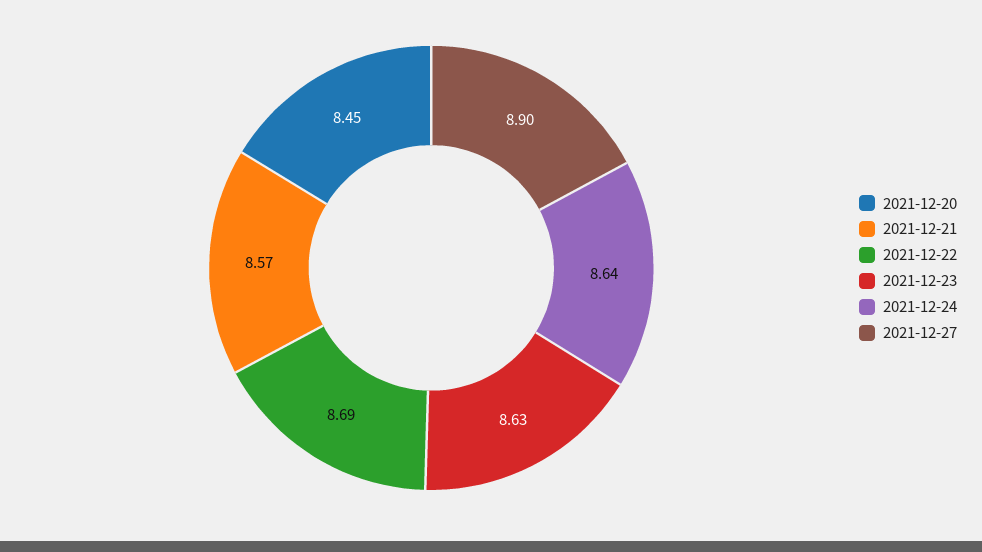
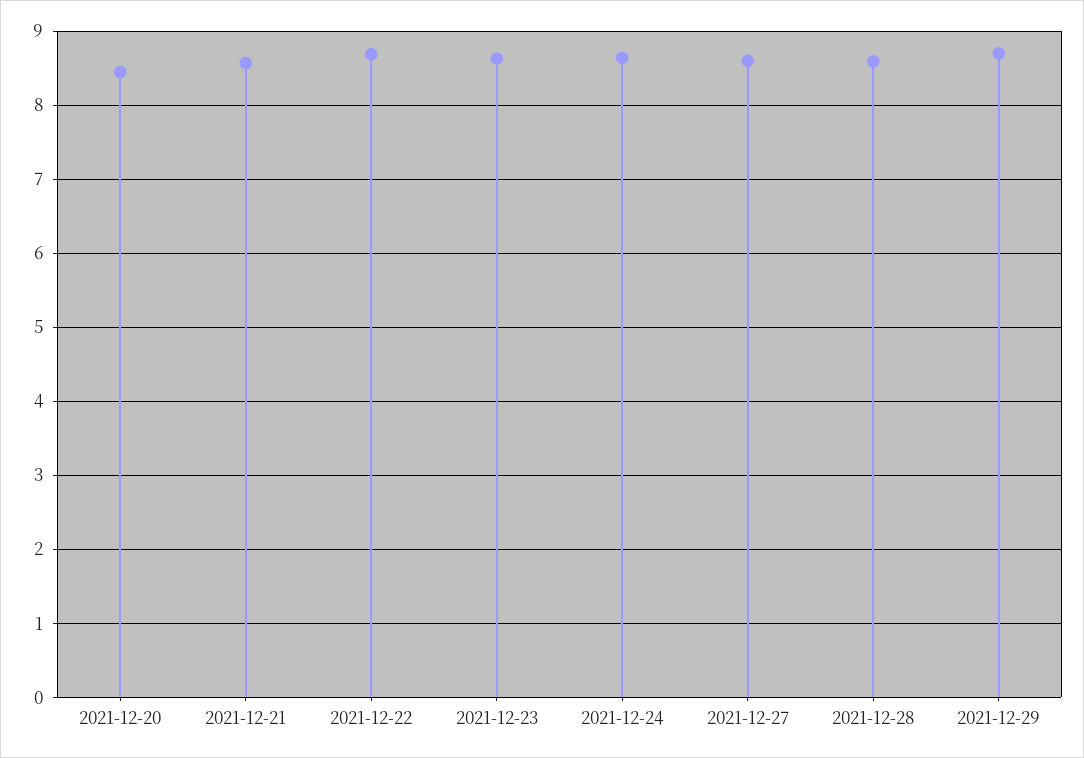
2021-12-27: 8.9 -> 8.6
2021-12-28: none -> 8.6
2021-12-29: none -> 8.7

